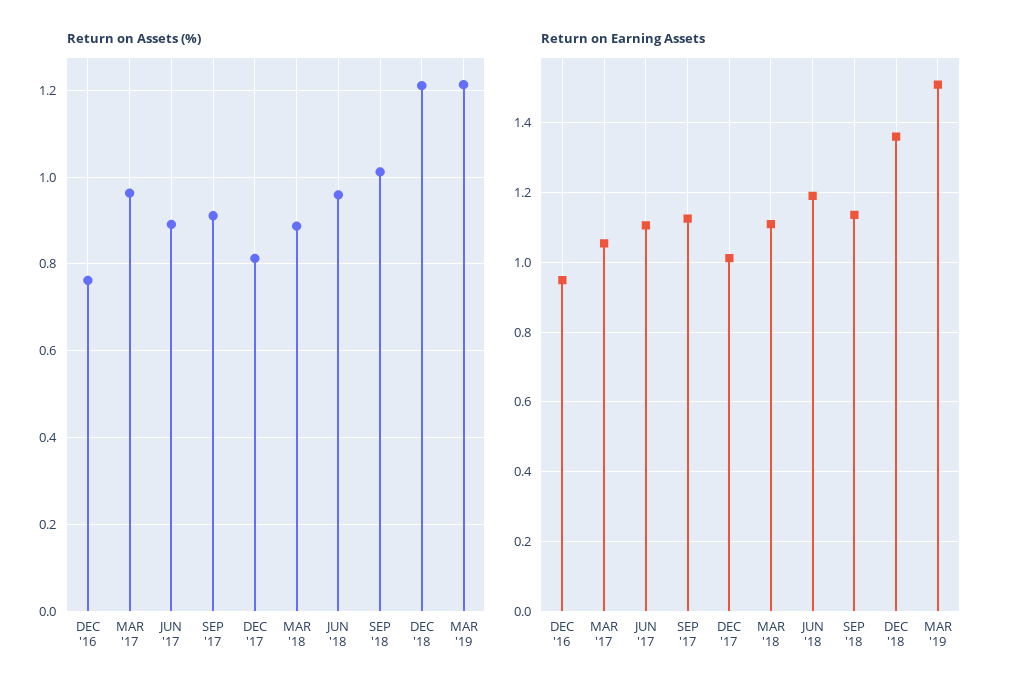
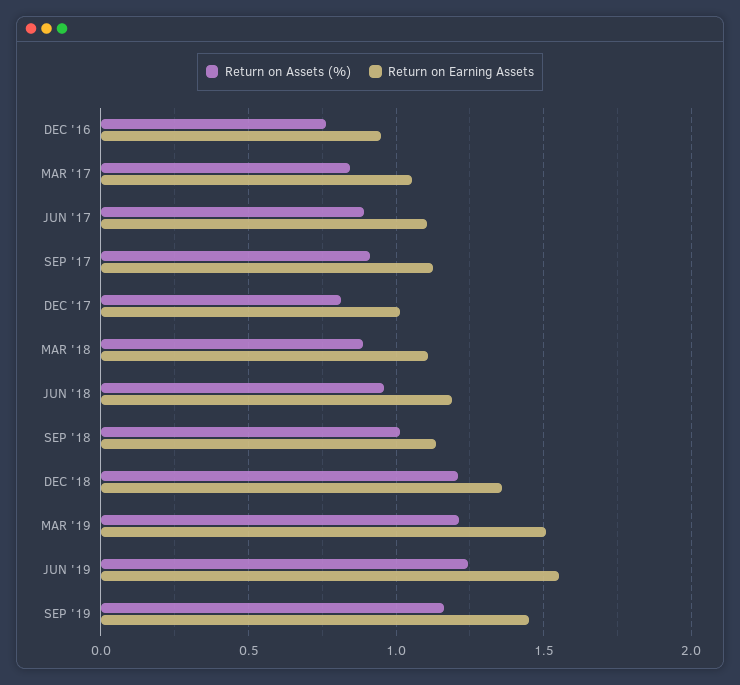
Return on Assets (%), MAR '17: 0.96 -> 0.85
Return on Assets (%), JUN '19: none -> 1.25
Return on Earning Assets, JUN '19: none -> 1.55
Return on Assets (%), SEP '19: none -> 1.15
Return on Earning Assets, SEP '19: none -> 1.45

